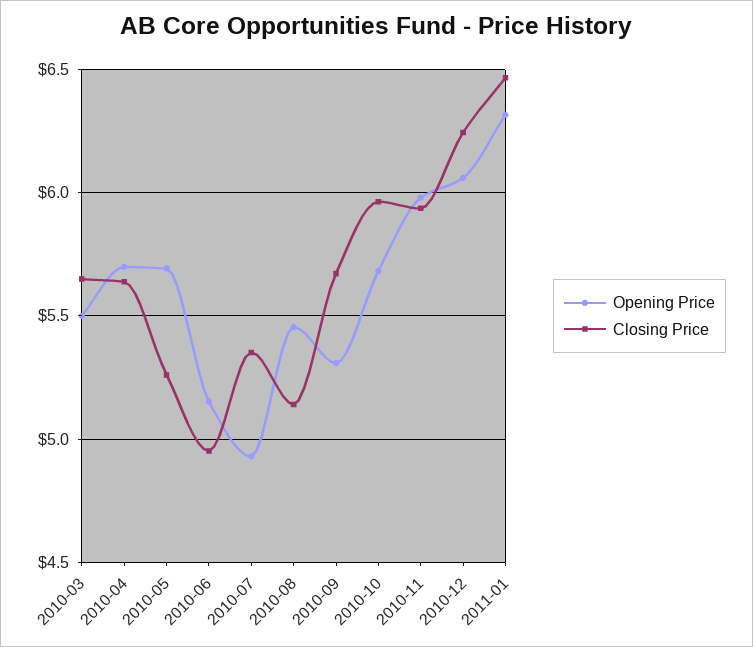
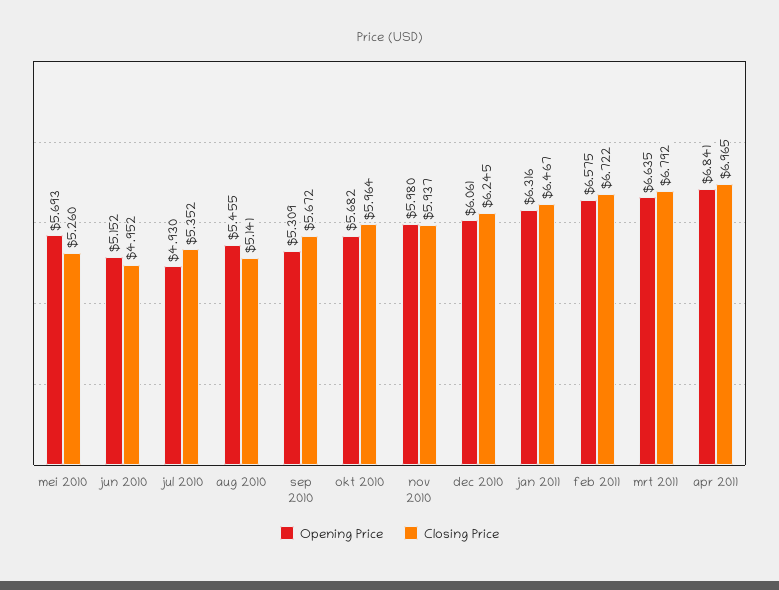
Opening Price, 2010-03: 5.5 -> none
Closing Price, 2010-03: 5.65 -> none
Opening Price, 2010-04: 5.7 -> none
Closing Price, 2010-04: 5.65 -> none
Opening Price, feb 2011: none -> 6.575
Closing Price, feb 2011: none -> 6.722
Opening Price, mrt 2011: none -> 6.635
Closing Price, mrt 2011: none -> 6.792
Opening Price, apr 2011: none -> 6.841
Closing Price, apr 2011: none -> 6.965

